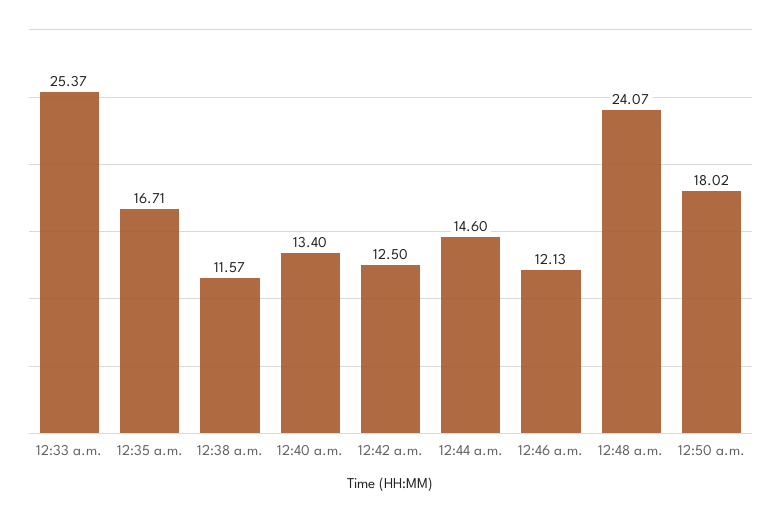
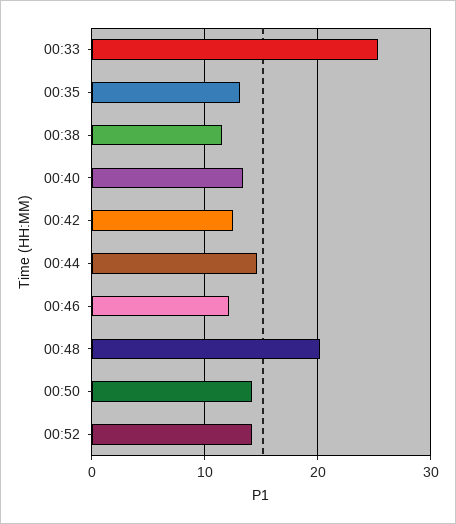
12:35 a.m.: 16.71 -> 13
12:48 a.m.: 24.07 -> 20
12:50 a.m.: 18.02 -> 14
00:52: none -> 14

